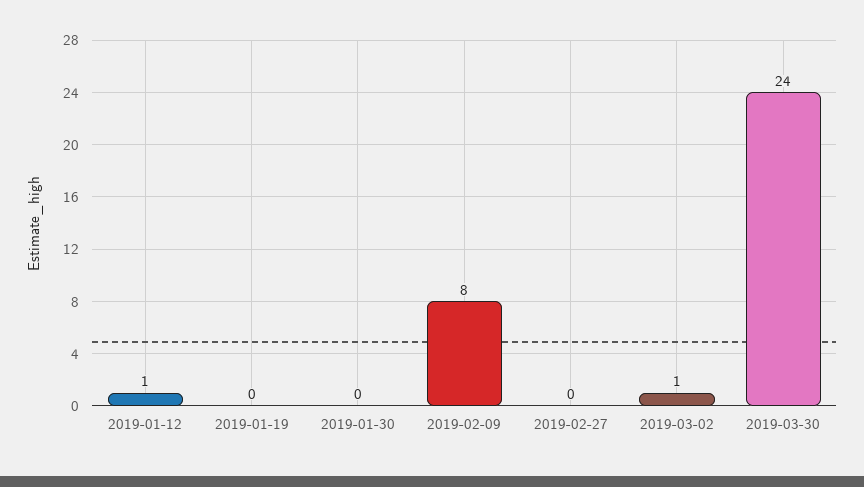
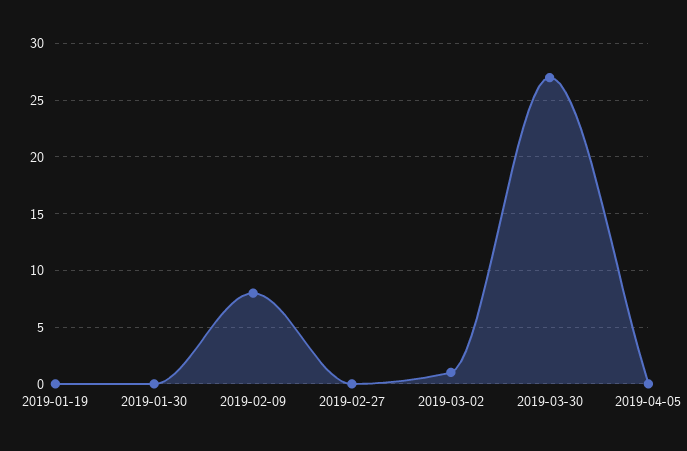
2019-01-12: 1 -> none
2019-03-30: 24 -> 27
2019-04-05: none -> 0

